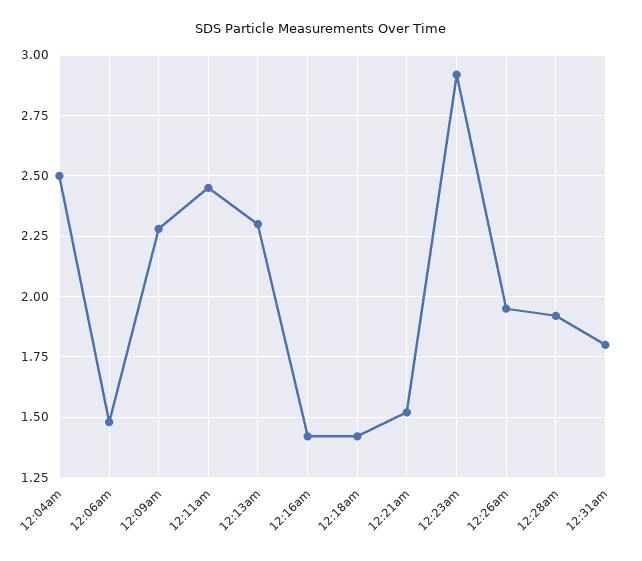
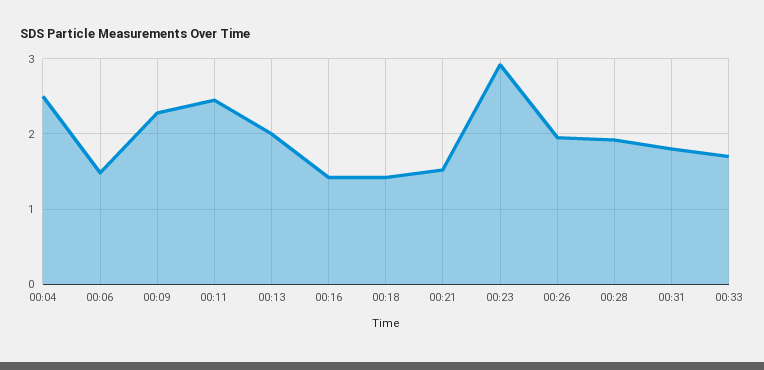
12:13am: 2.3 -> 2
00:33: none -> 1.7

